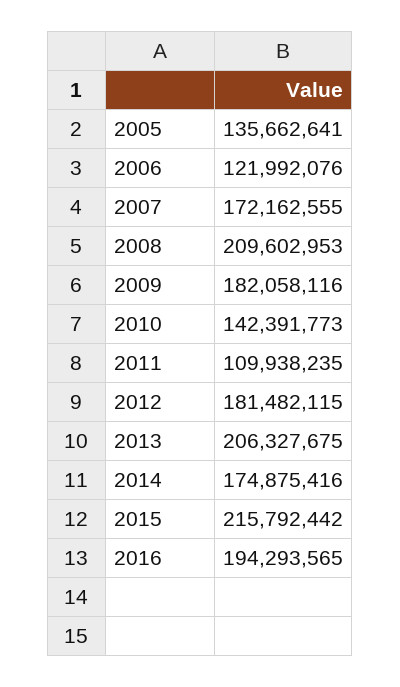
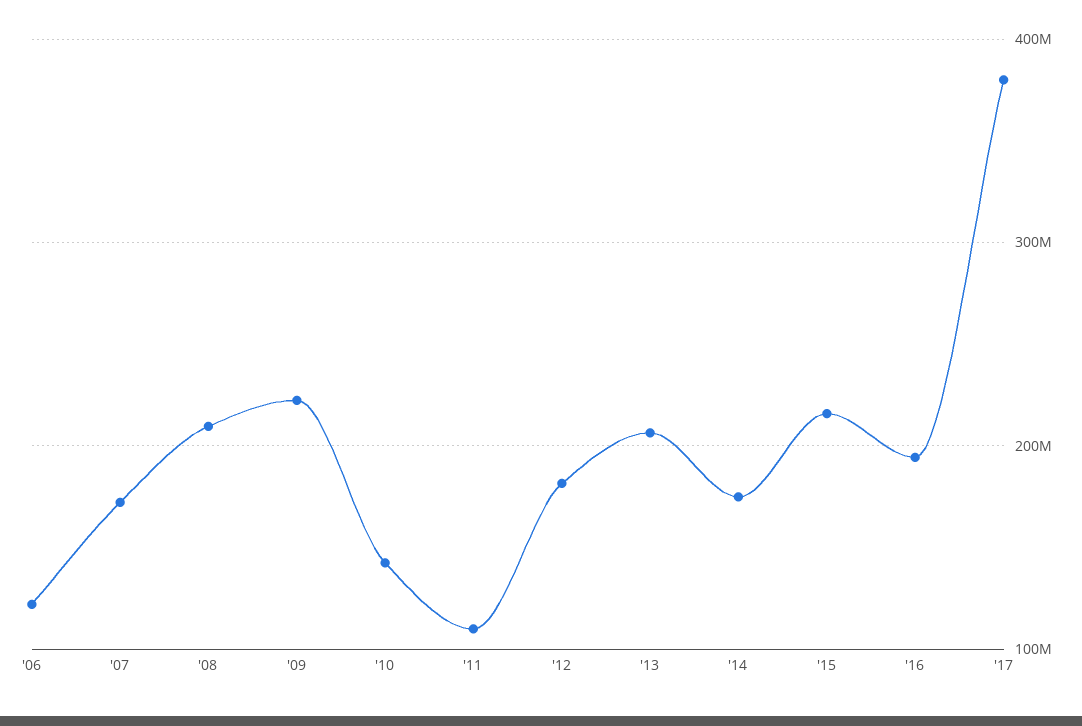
2005: 135662641 -> none
2009: 182058116 -> 220000000
'17: none -> 380000000

